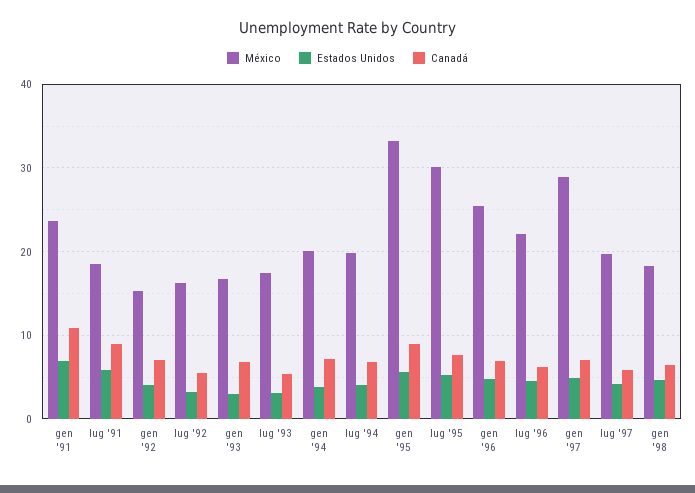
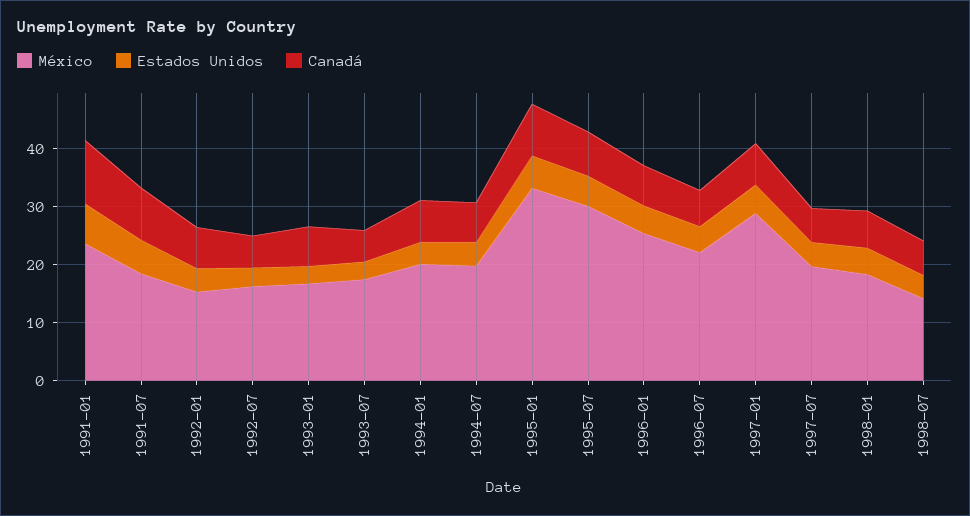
México, 1998-07: none -> 14
Estados Unidos, 1998-07: none -> 4
Canadá, 1998-07: none -> 6

